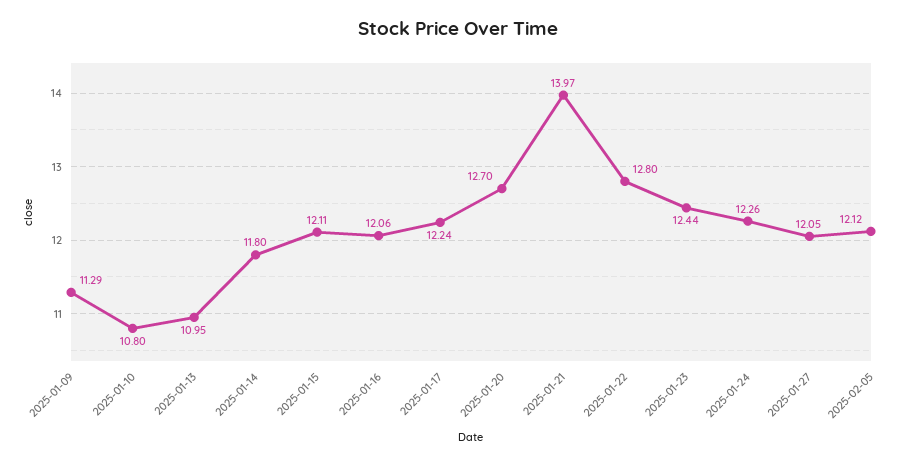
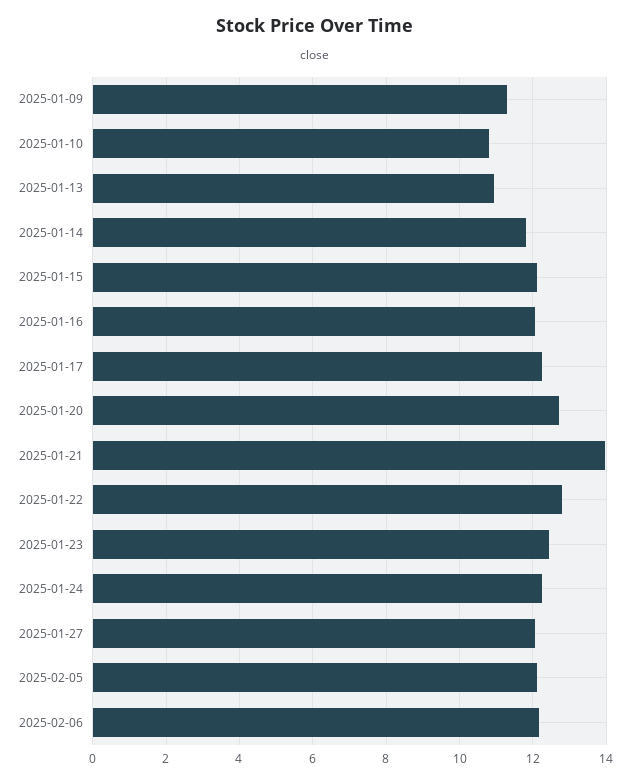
2025-02-06: none -> 12.2

